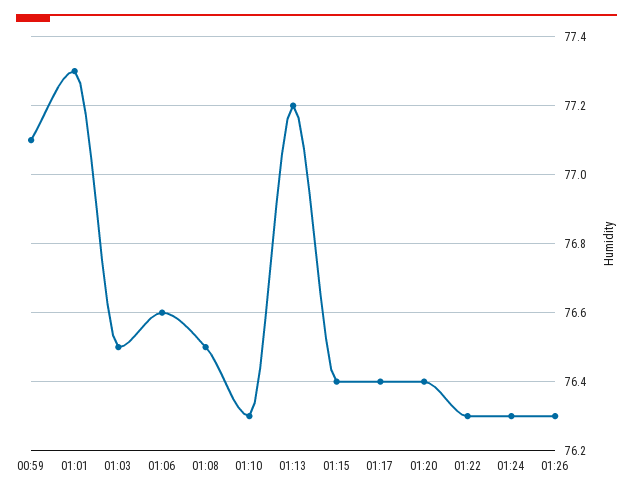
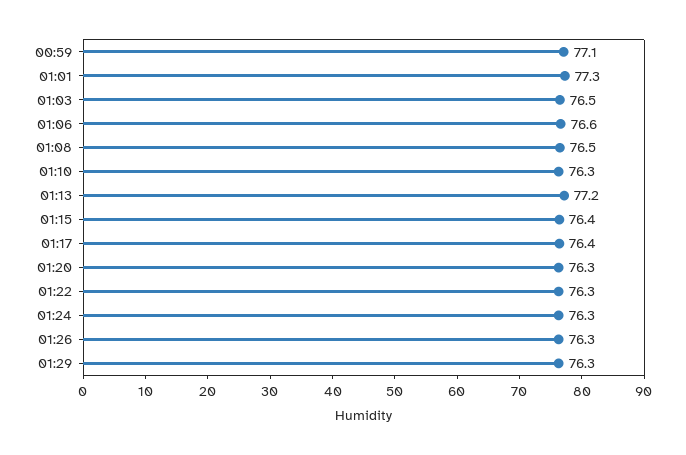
01:20: 76.4 -> 76.3
01:29: none -> 76.3

